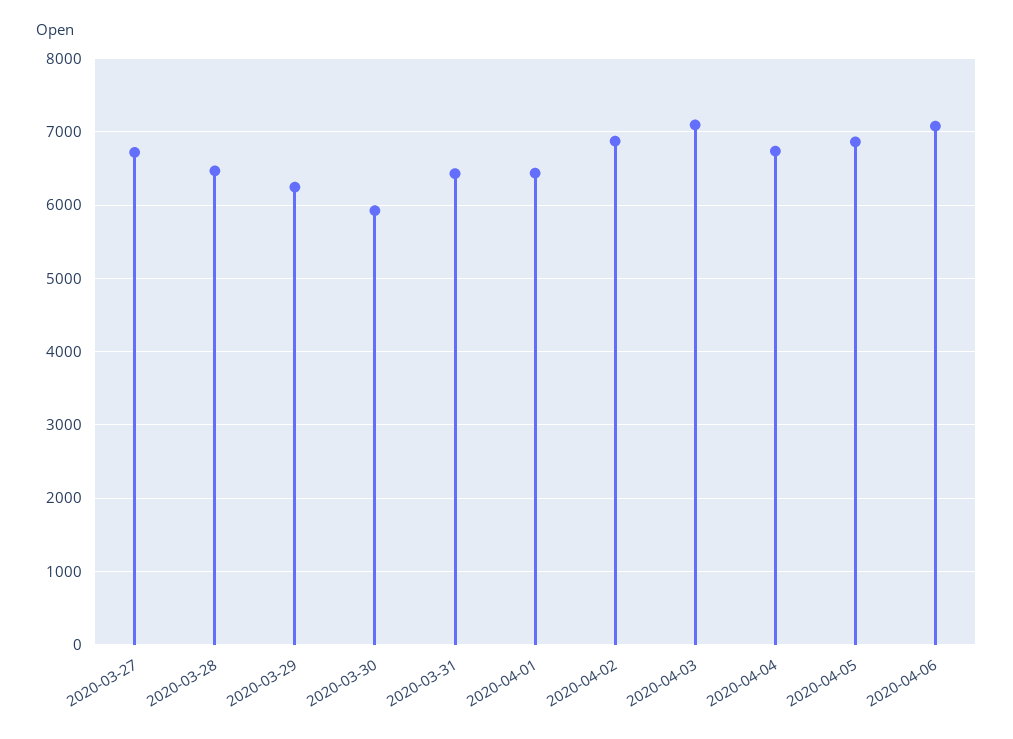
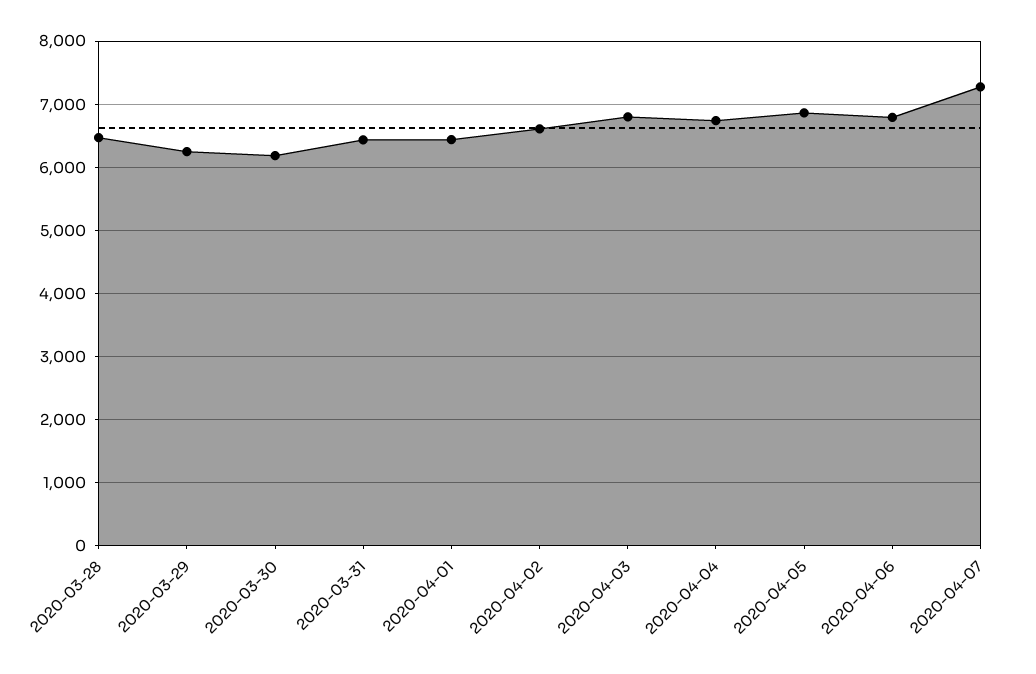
2020-03-27: 6700 -> none
2020-03-30: 5900 -> 6200
2020-04-02: 6900 -> 6600
2020-04-03: 7100 -> 6800
2020-04-06: 7100 -> 6800
2020-04-07: none -> 7300

